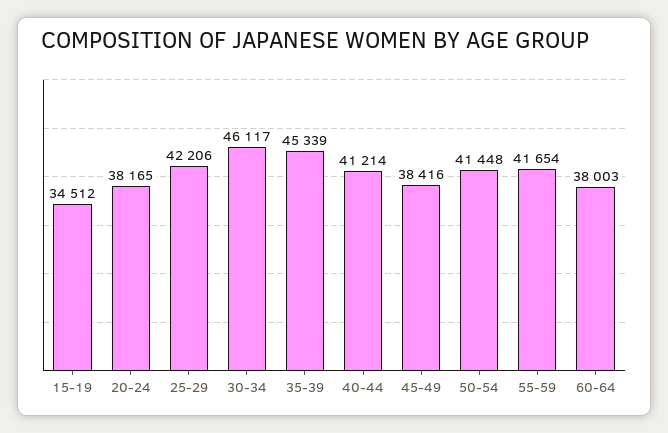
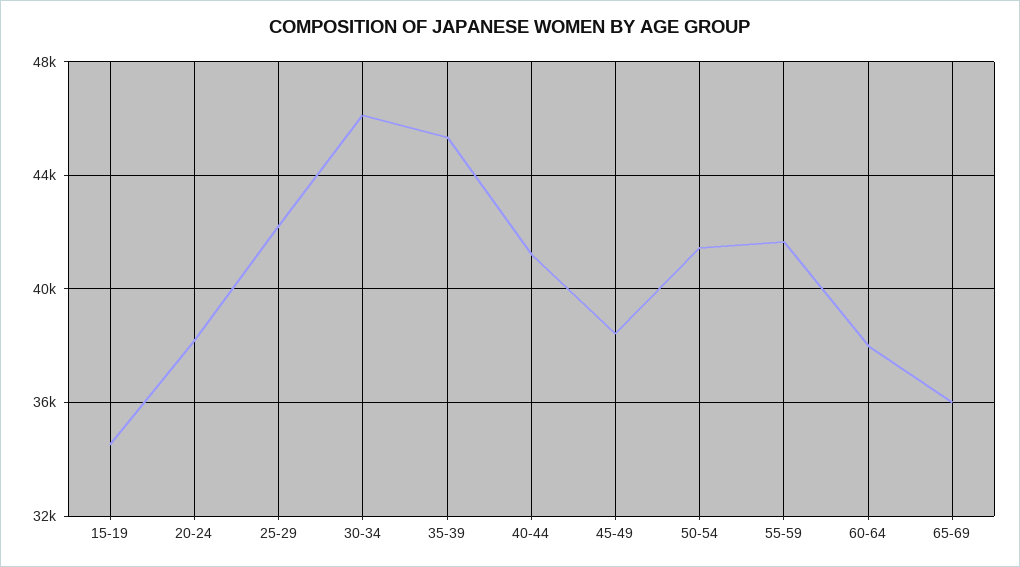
65-69: none -> 36000

